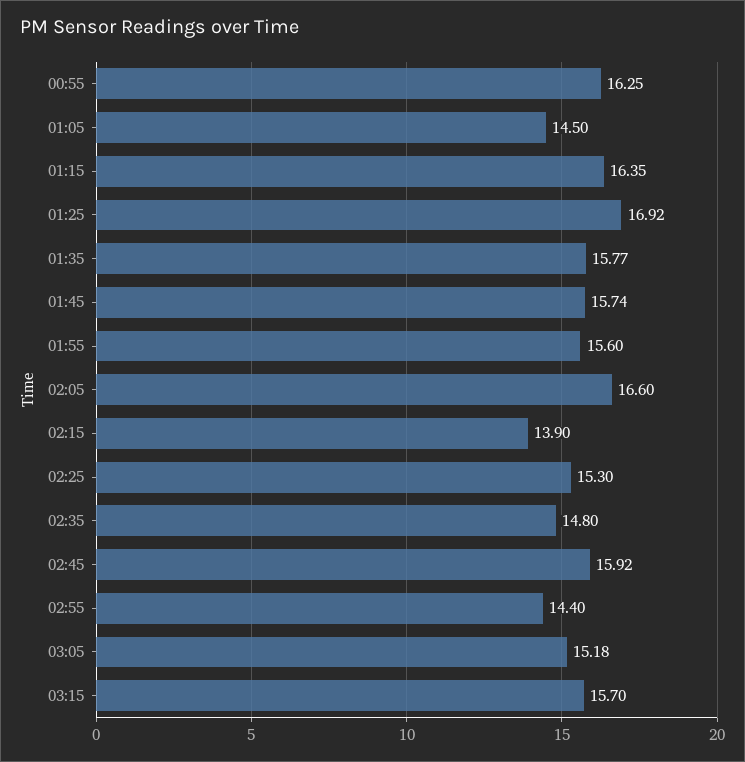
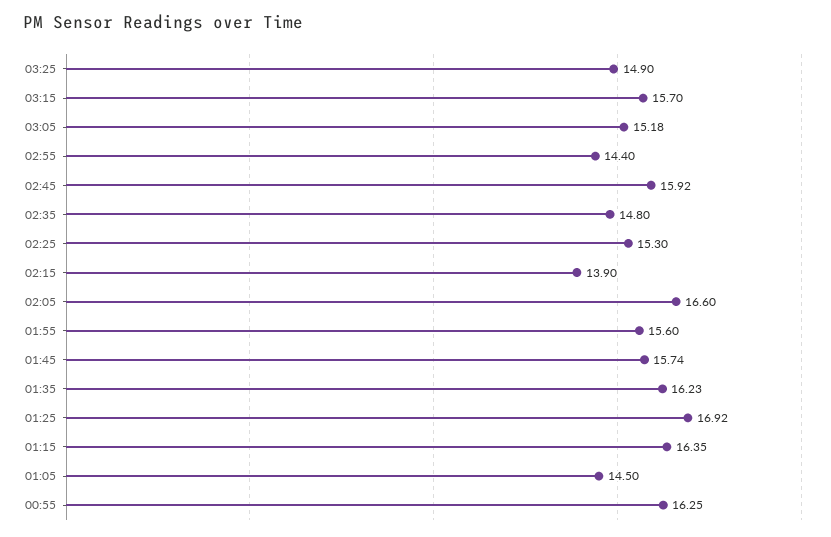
01:35: 15.77 -> 16.23
03:25: none -> 14.9

